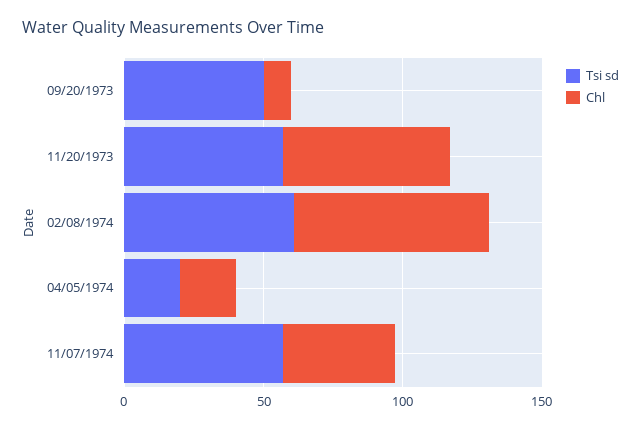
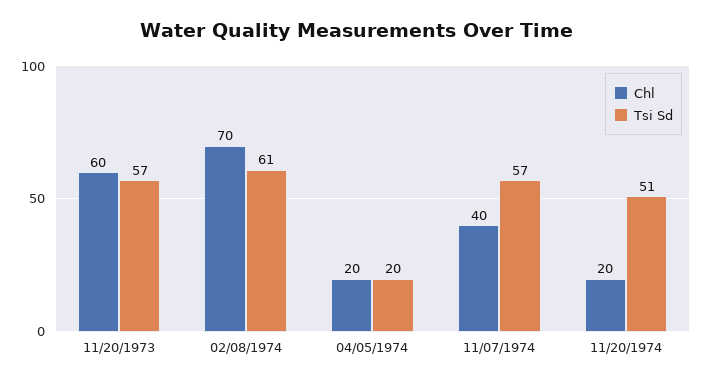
Tsi sd, 09/20/1973: 50 -> none
Chl, 09/20/1973: 10 -> none
Chl, 11/20/1974: none -> 20
Tsi sd, 11/20/1974: none -> 51

